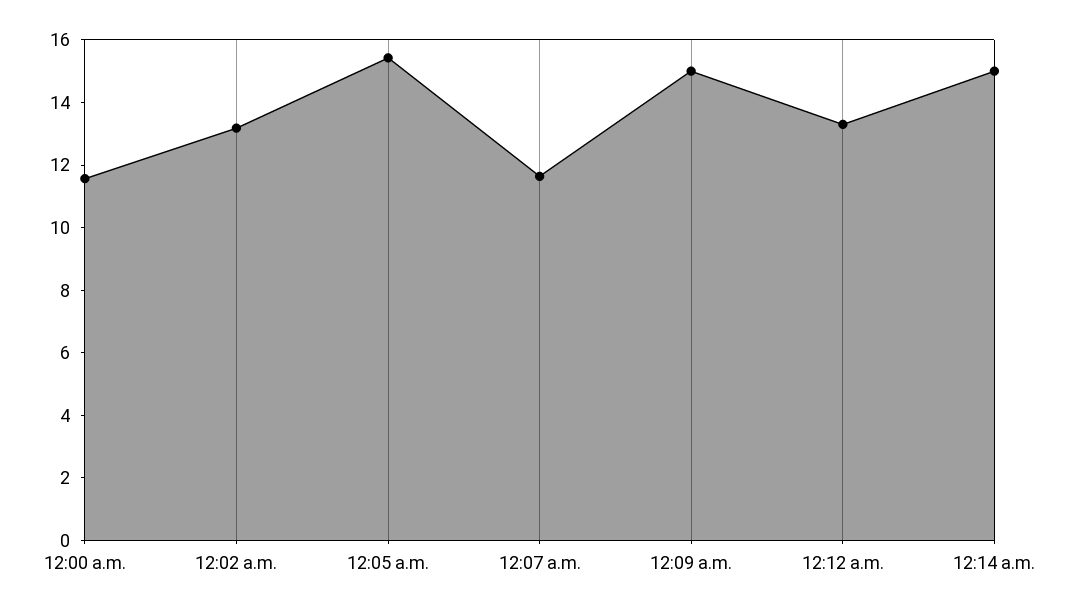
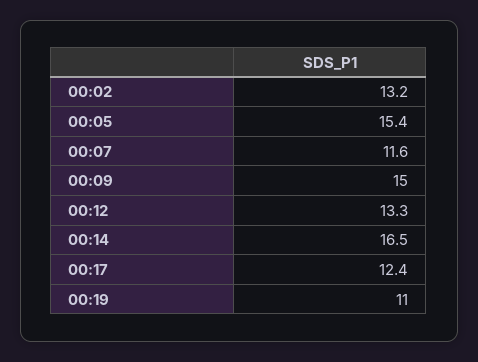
12:00 a.m.: 11.5 -> none
12:14 a.m.: 15 -> 16.5
00:17: none -> 12.4
00:19: none -> 11

